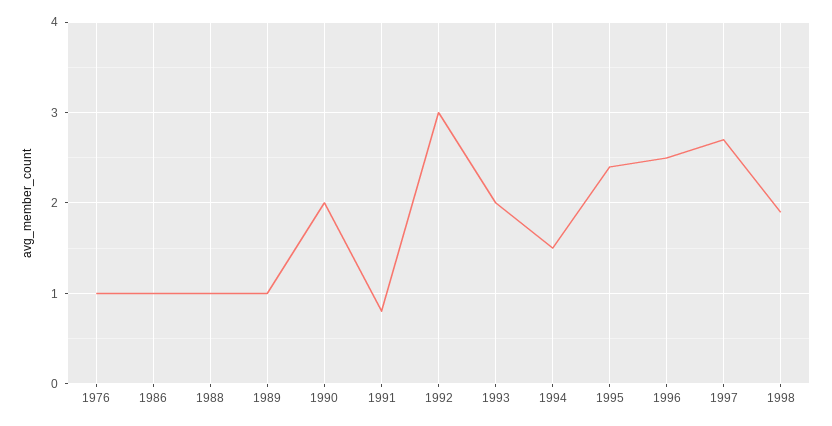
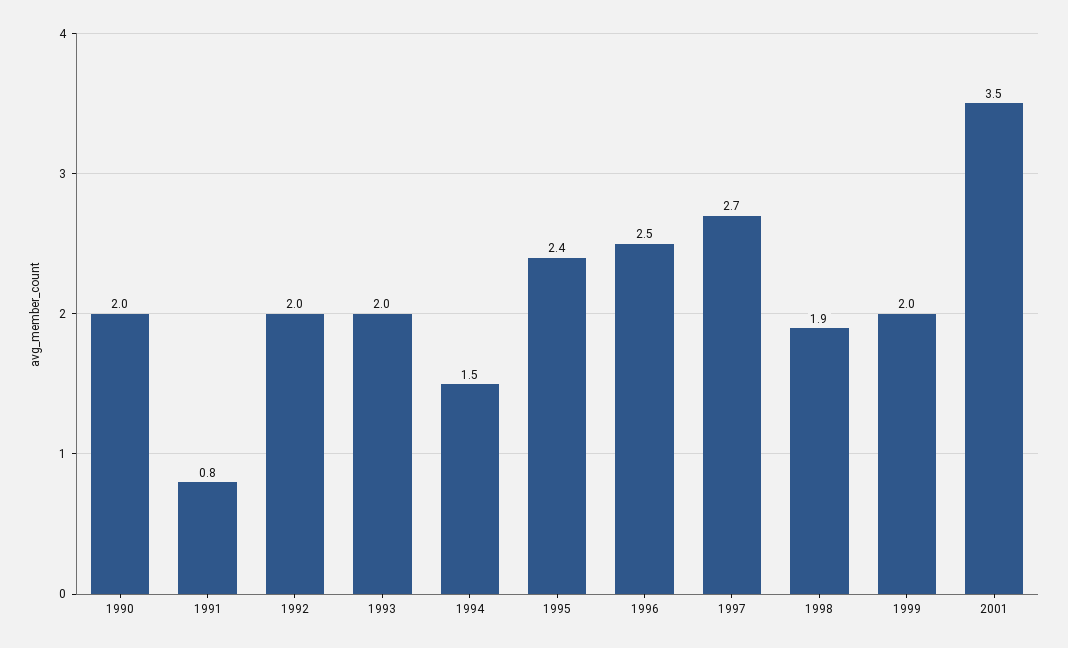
1976: 1 -> none
1986: 1 -> none
1988: 1 -> none
1989: 1 -> none
1992: 3 -> 2
1999: none -> 2
2001: none -> 3.5

